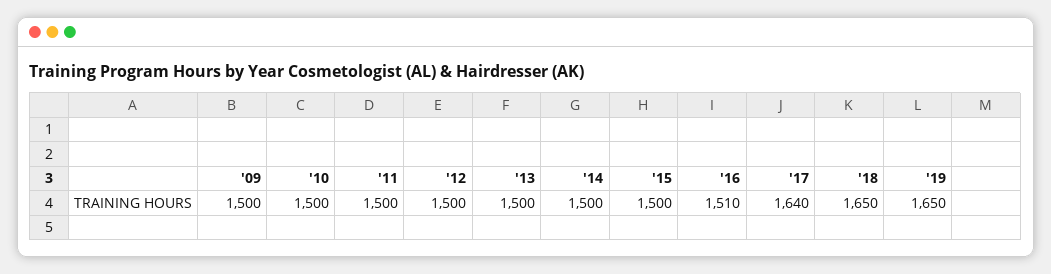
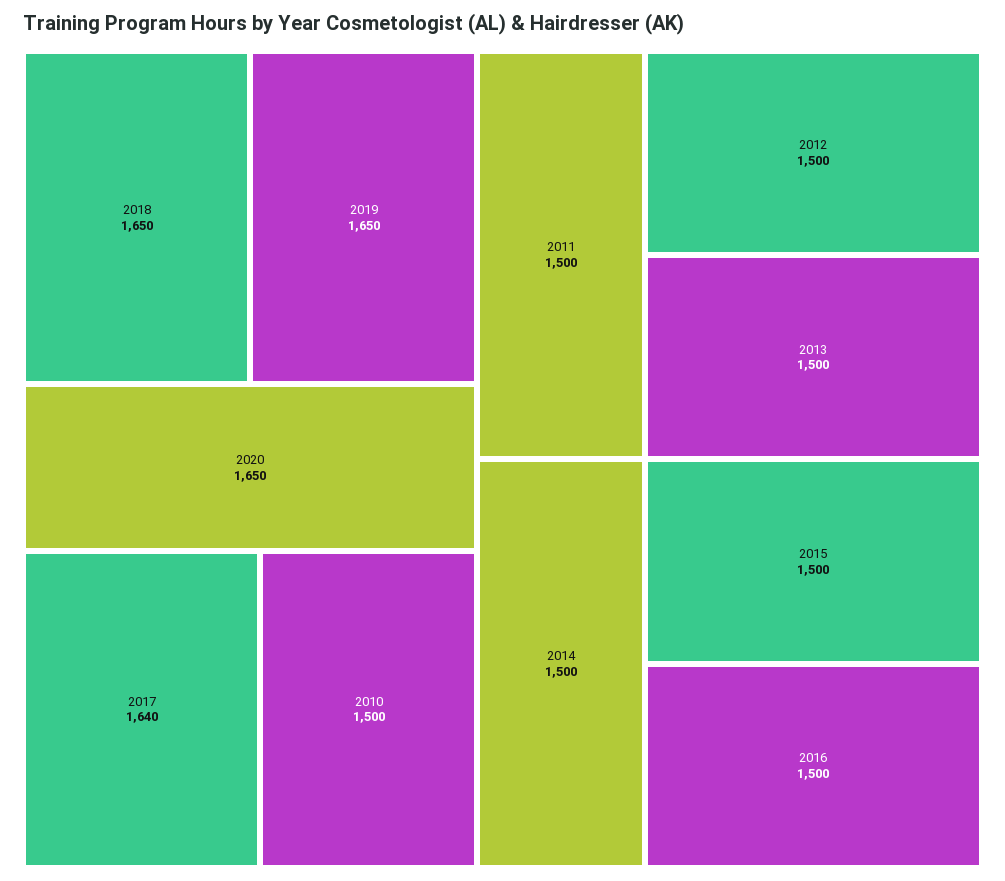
'09: 1500 -> none
'16: 1510 -> 1500
2020: none -> 1650

